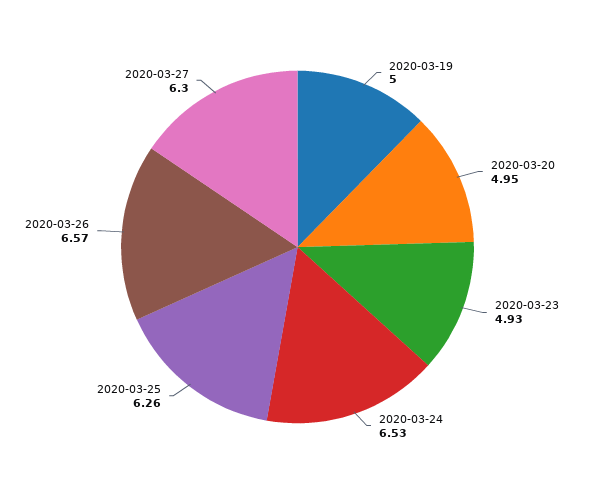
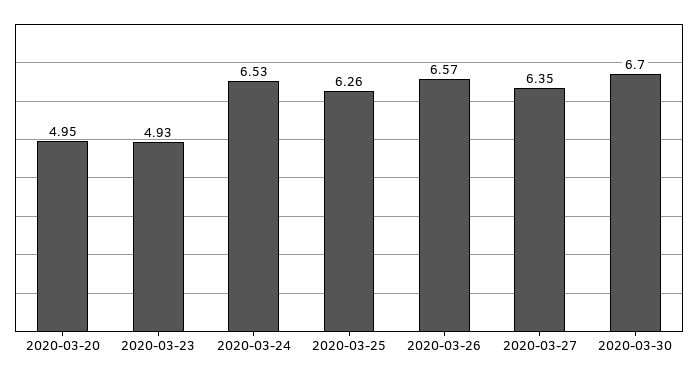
2020-03-19: 5 -> none
2020-03-27: 6.3 -> 6.35
2020-03-30: none -> 6.7

